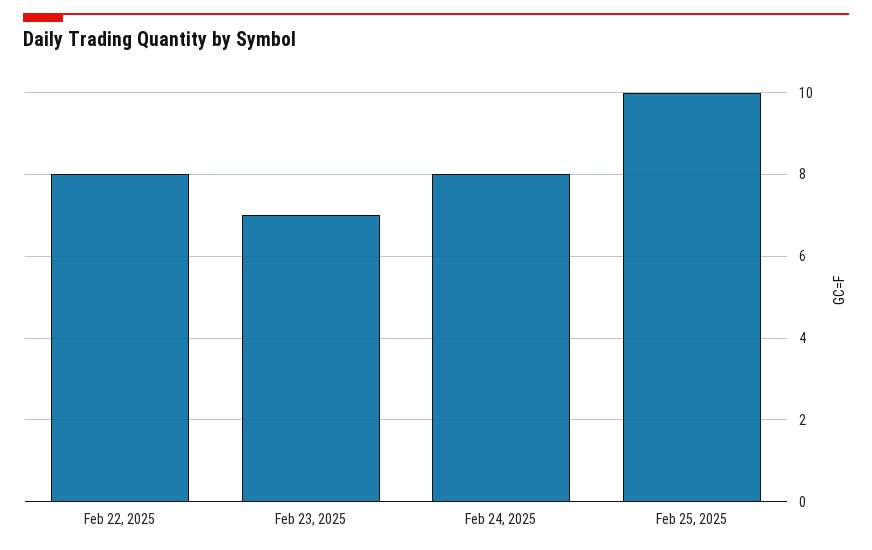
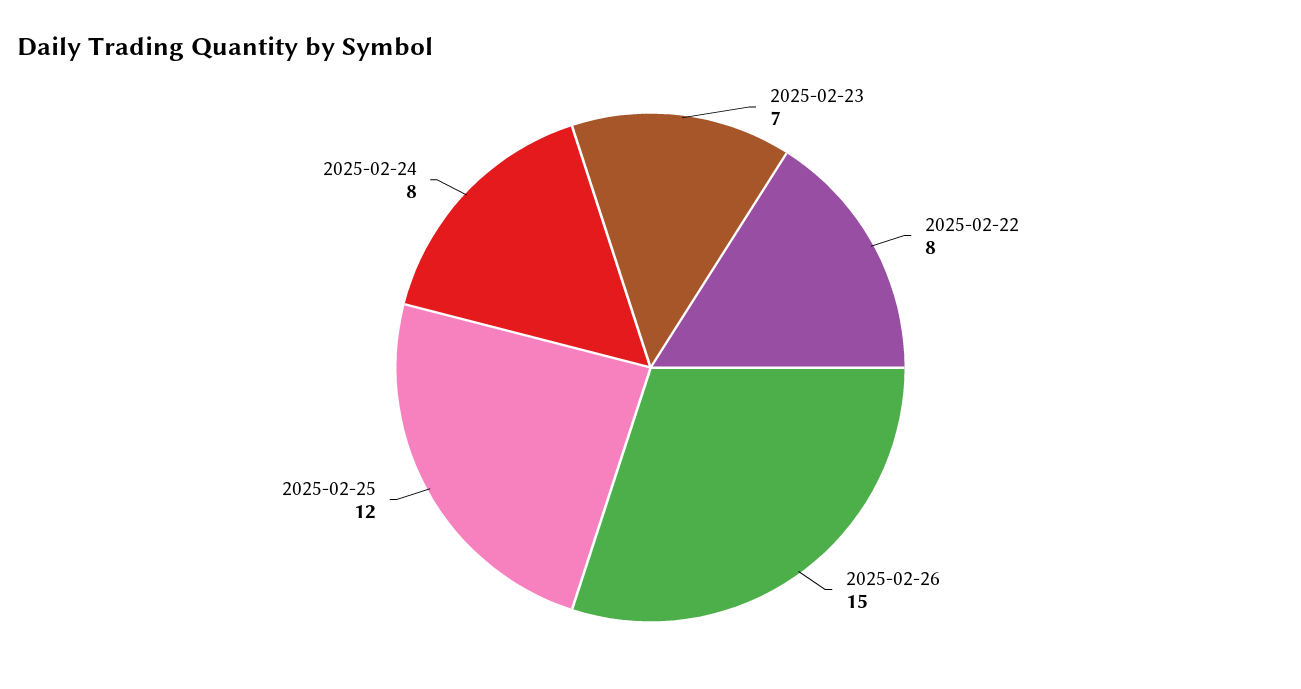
Feb 25, 2025: 10 -> 12
2025-02-26: none -> 15

